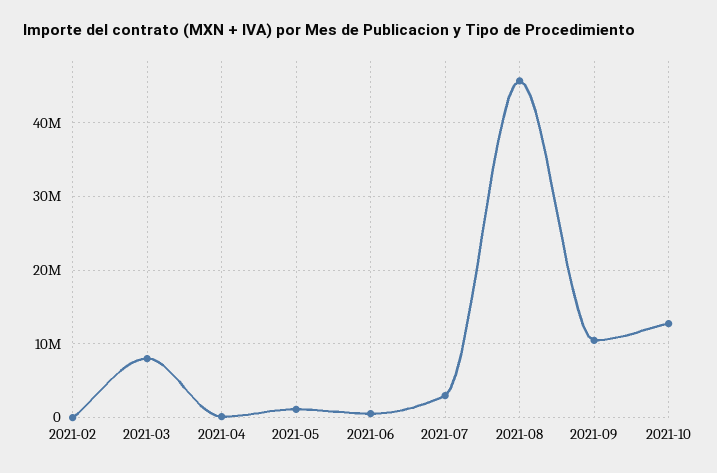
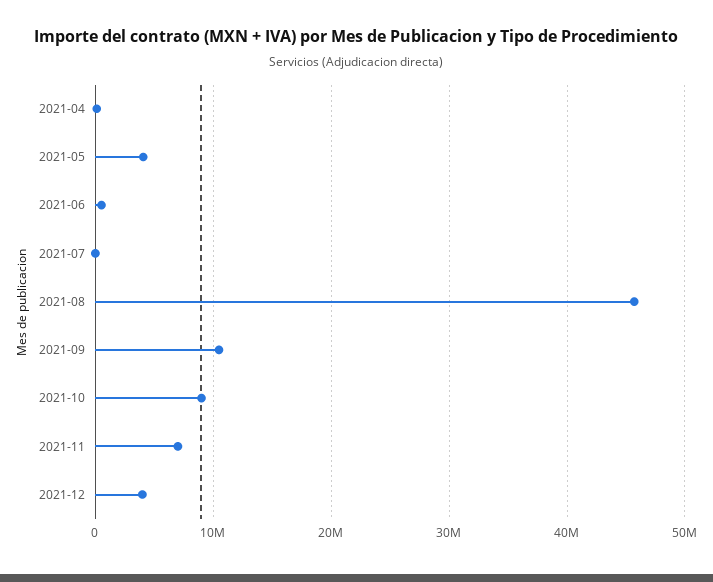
2021-02: 0 -> none
2021-03: 8000000 -> none
2021-05: 1000000 -> 4000000
2021-07: 3000000 -> 0
2021-10: 13000000 -> 9000000
2021-11: none -> 7000000
2021-12: none -> 4000000

